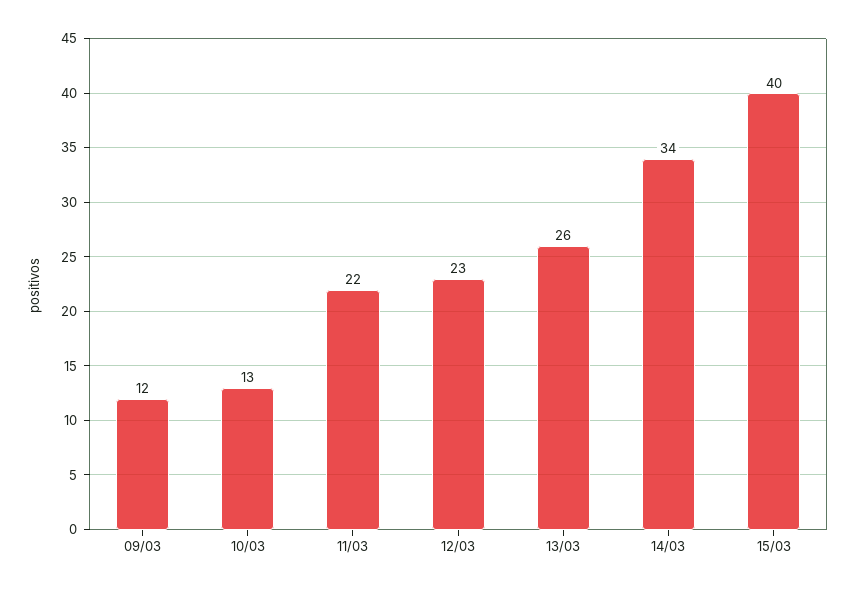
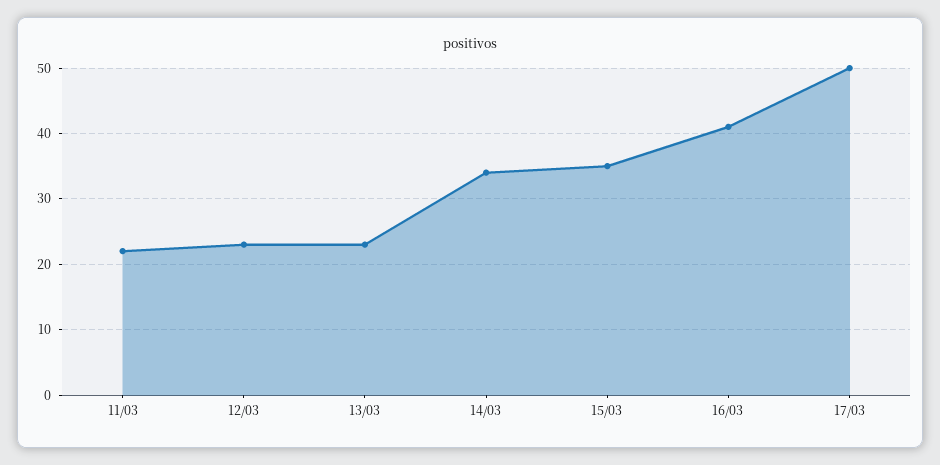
09/03: 12 -> none
10/03: 13 -> none
13/03: 26 -> 23
15/03: 40 -> 35
16/03: none -> 41
17/03: none -> 50

